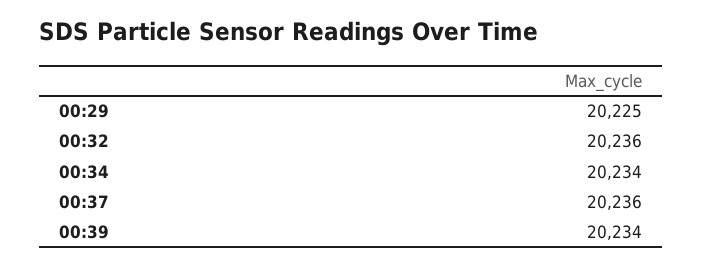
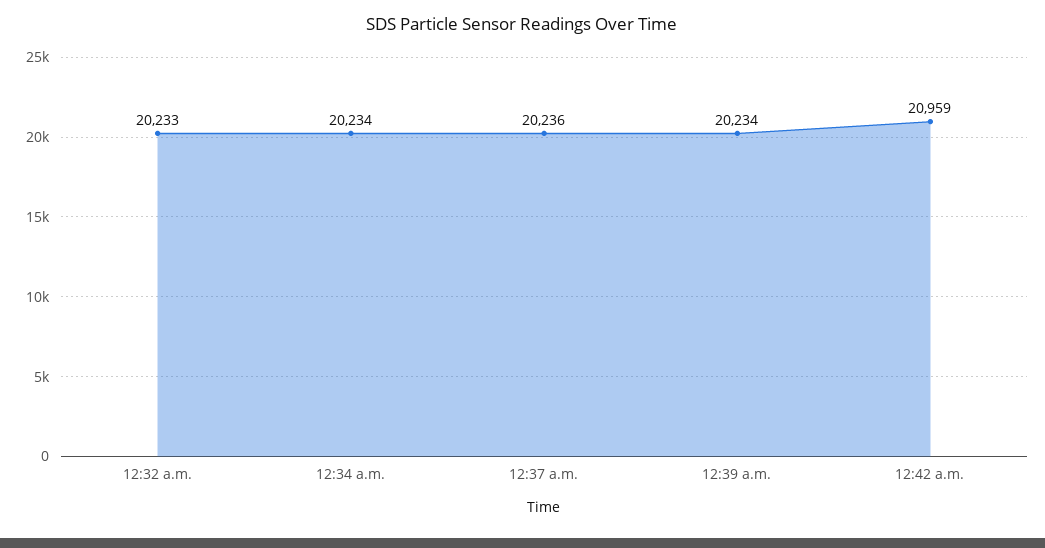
00:29: 20225 -> none
00:32: 20236 -> 20233
12:42 a.m.: none -> 20959

